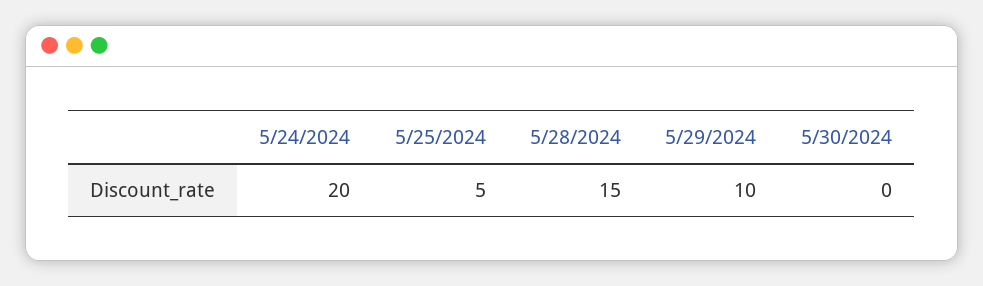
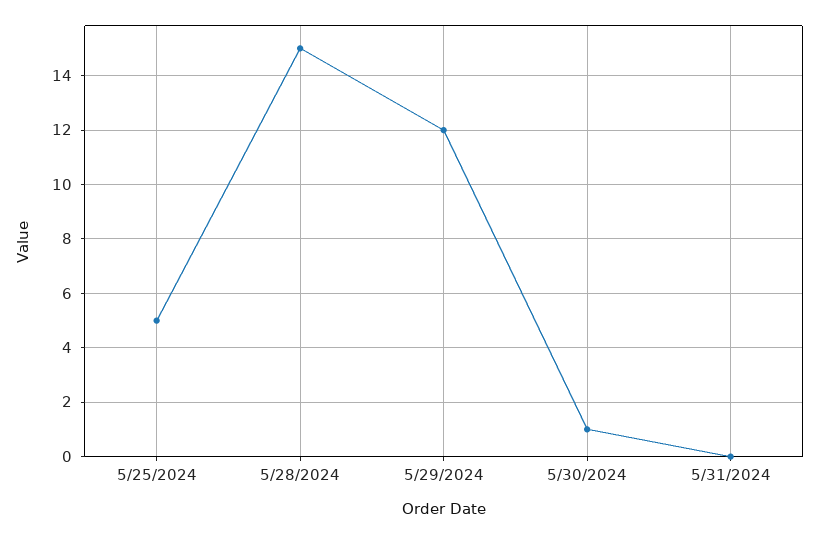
5/24/2024: 20 -> none
5/29/2024: 10 -> 12
5/30/2024: 0 -> 1
5/31/2024: none -> 0

